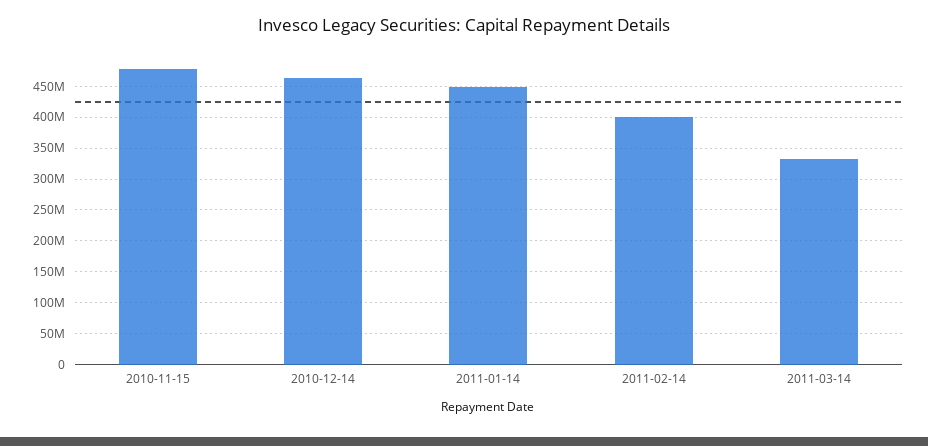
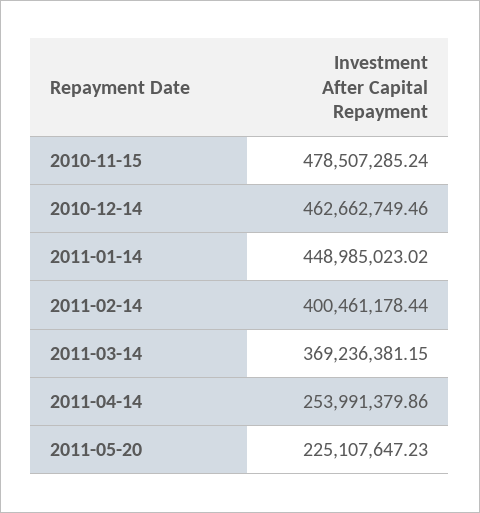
2011-03-14: 330000000 -> 369236381.15
2011-04-14: none -> 253991379.86
2011-05-20: none -> 225107647.23

